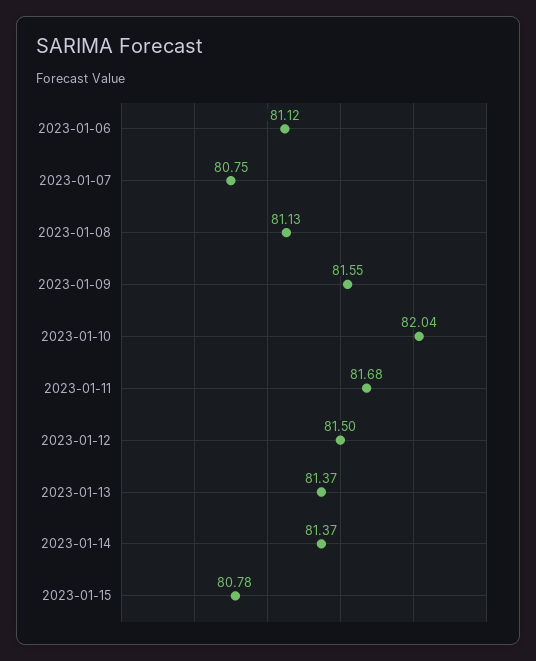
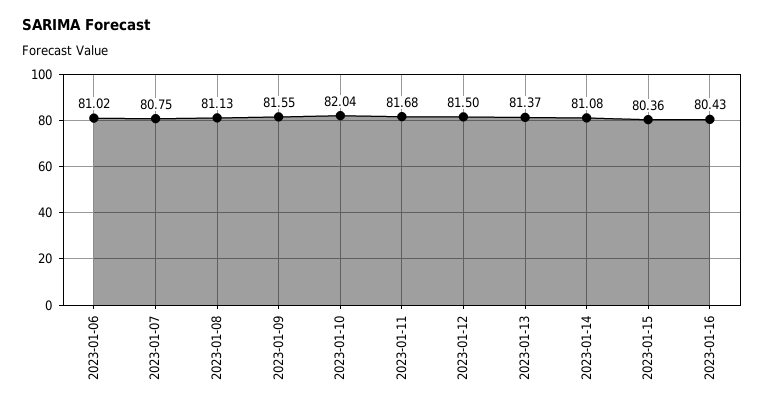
2023-01-06: 81.12 -> 81.02
2023-01-14: 81.37 -> 81.08
2023-01-15: 80.78 -> 80.36
2023-01-16: none -> 80.43

